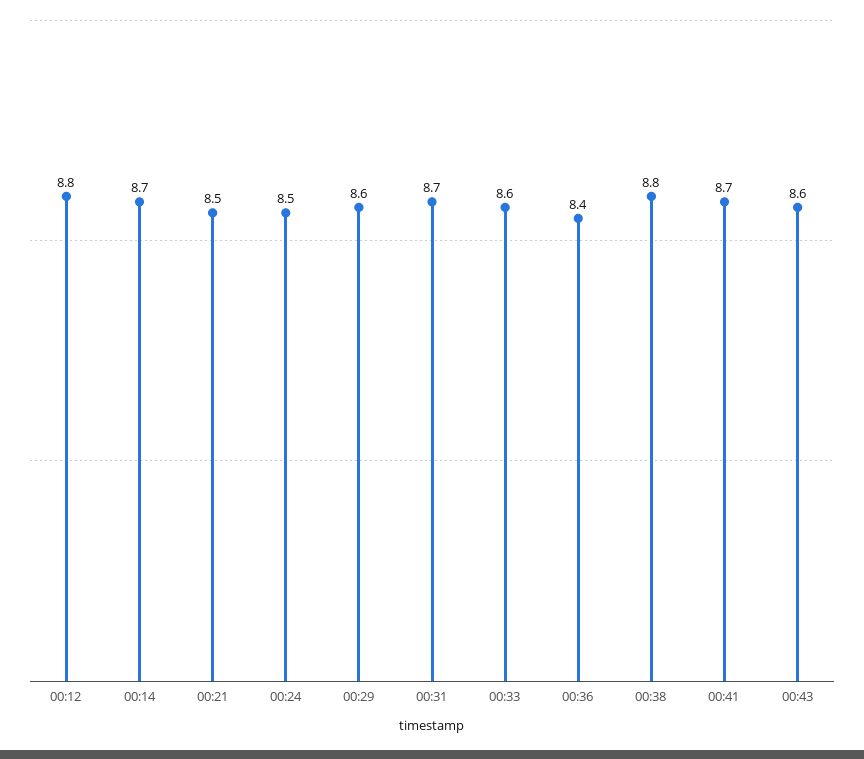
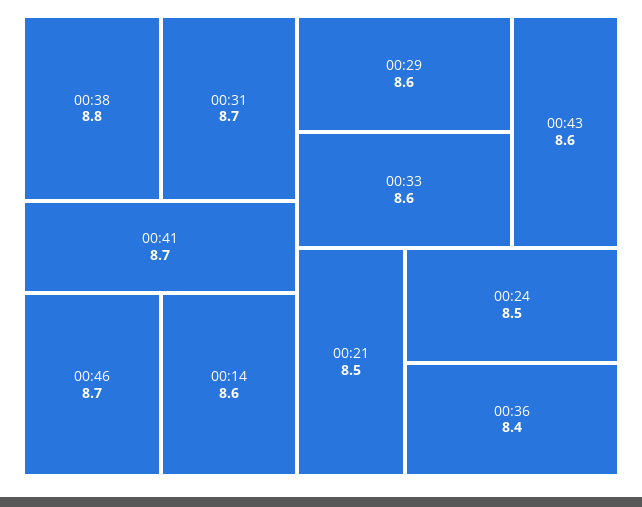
00:12: 8.8 -> none
00:14: 8.7 -> 8.6
00:46: none -> 8.7

